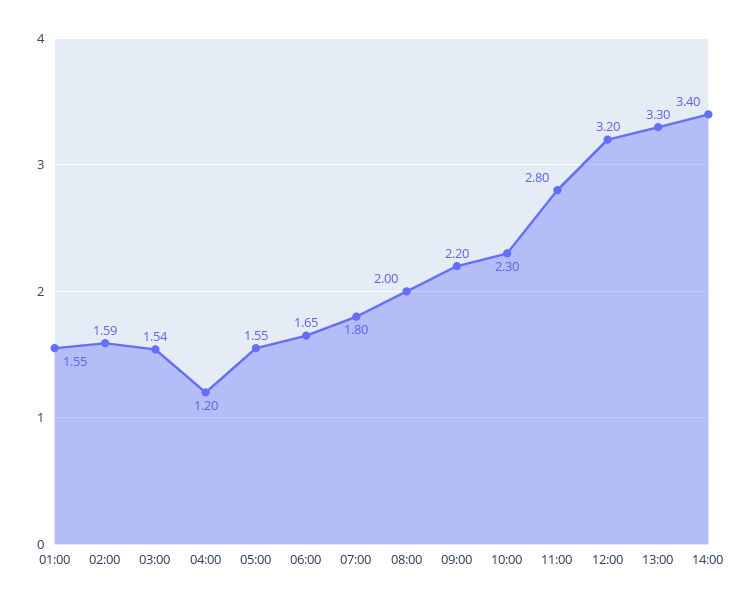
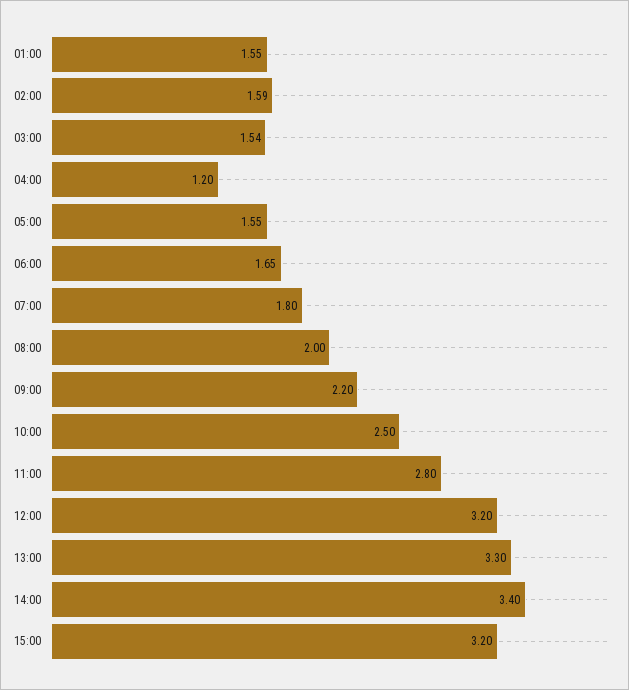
10:00: 2.3 -> 2.5
15:00: none -> 3.2

